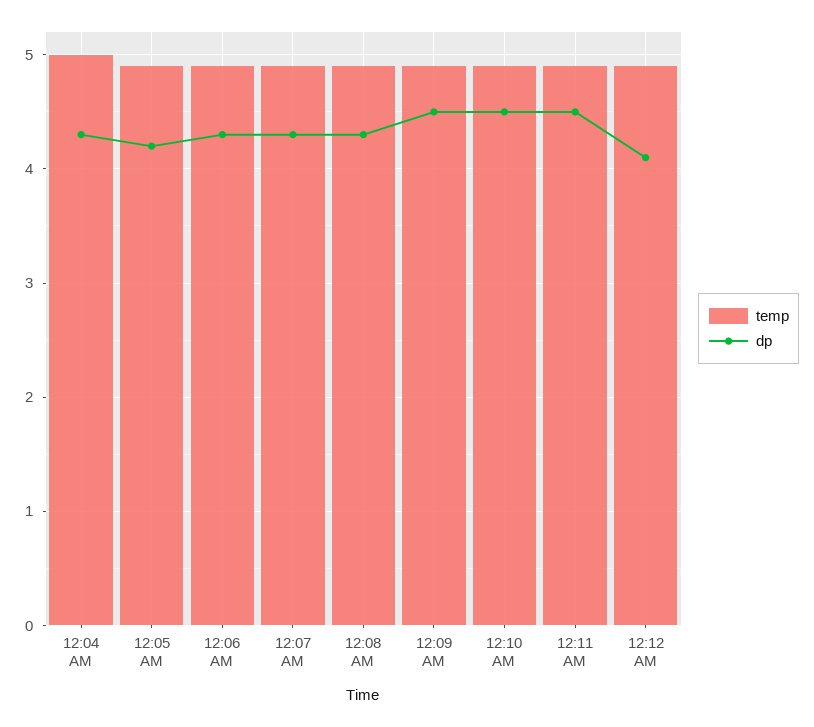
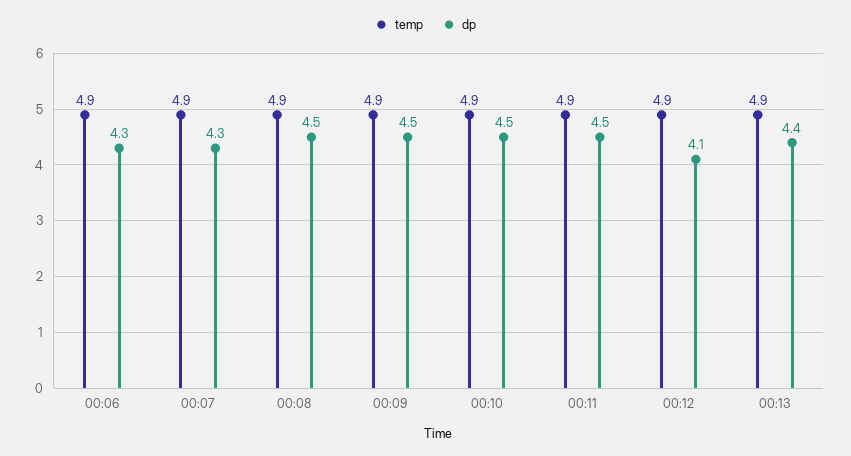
temp, 12:04 AM: 5 -> none
dp, 12:04 AM: 4.3 -> none
temp, 12:05 AM: 4.9 -> none
dp, 12:05 AM: 4.2 -> none
dp, 12:08 AM: 4.3 -> 4.5
temp, 00:13: none -> 4.9
dp, 00:13: none -> 4.4

